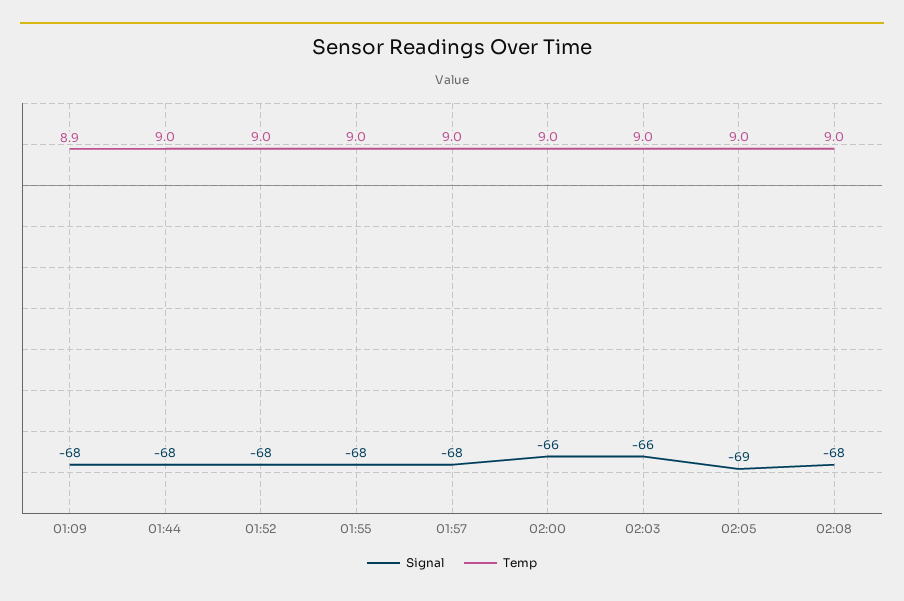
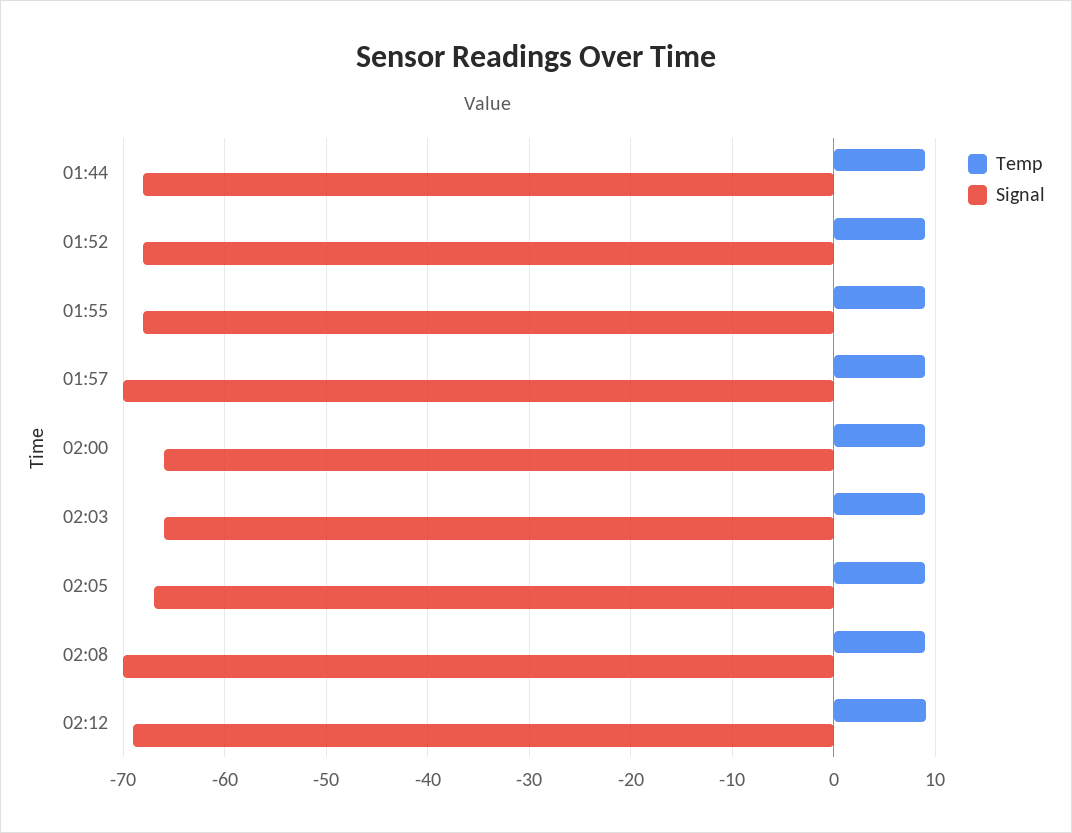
Signal, 01:09: -68 -> none
Temp, 01:09: 8.9 -> none
Signal, 01:57: -68 -> -70
Signal, 02:05: -69 -> -67
Signal, 02:08: -68 -> -70
Temp, 02:12: none -> 9
Signal, 02:12: none -> -69

